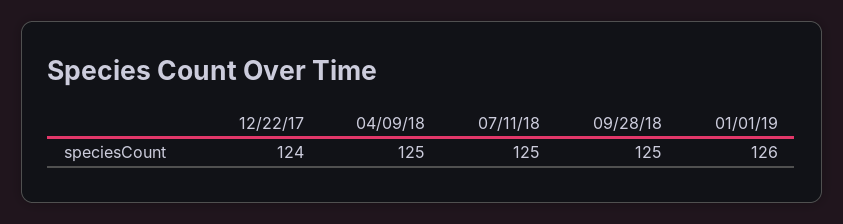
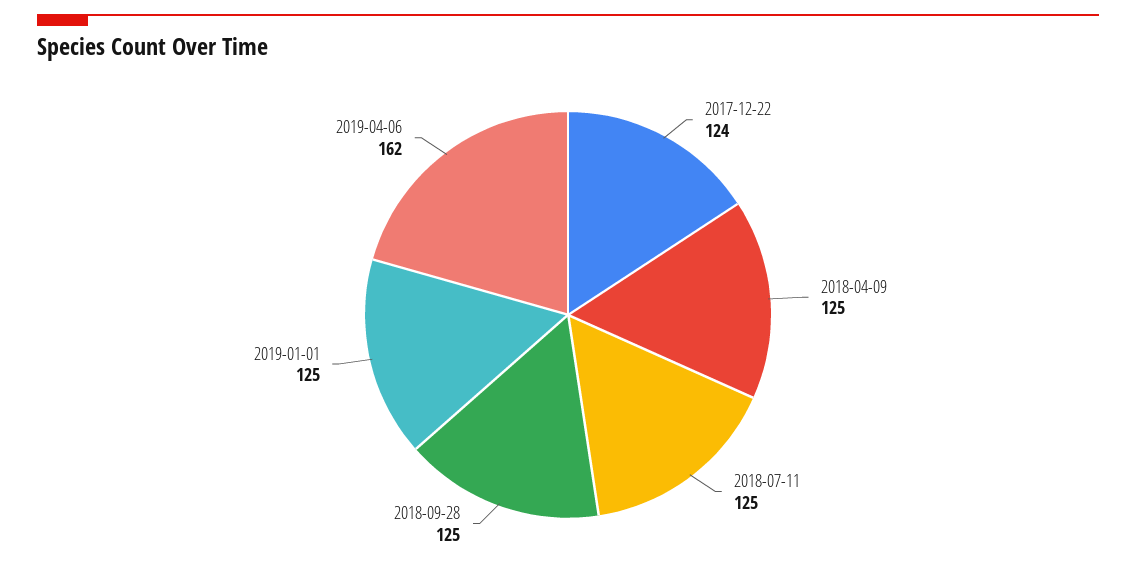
01/01/19: 126 -> 125
2019-04-06: none -> 162

